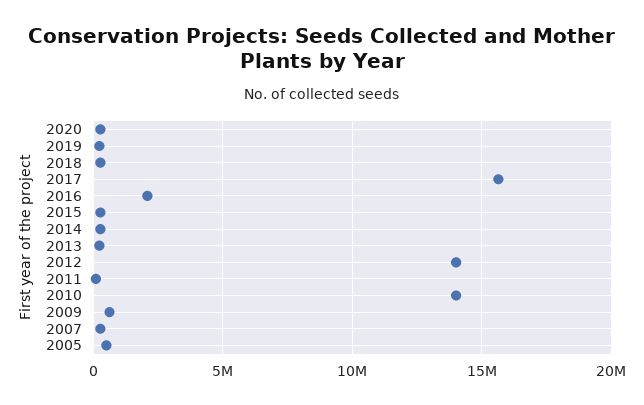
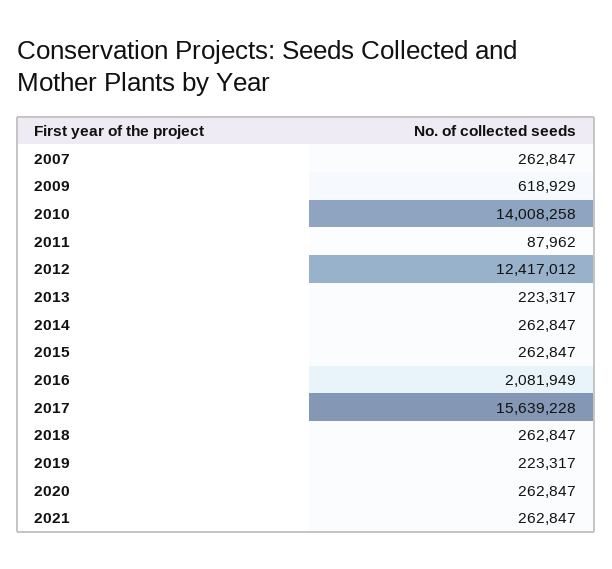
2012: 14000000 -> 12417012
2005: 500000 -> none
2021: none -> 262847

